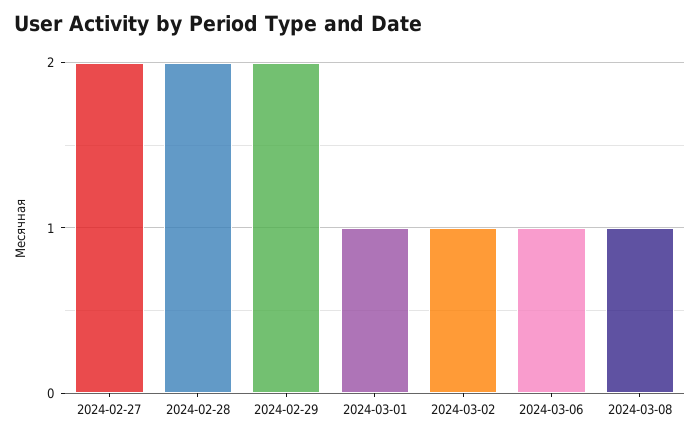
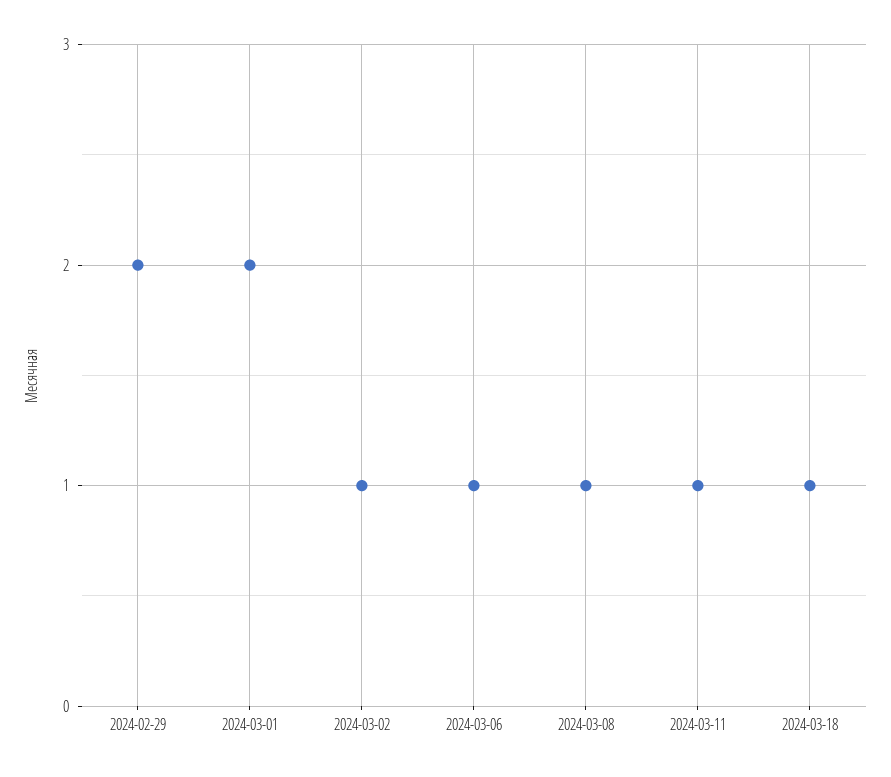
2024-02-27: 2 -> none
2024-02-28: 2 -> none
2024-03-01: 1 -> 2
2024-03-11: none -> 1
2024-03-18: none -> 1

